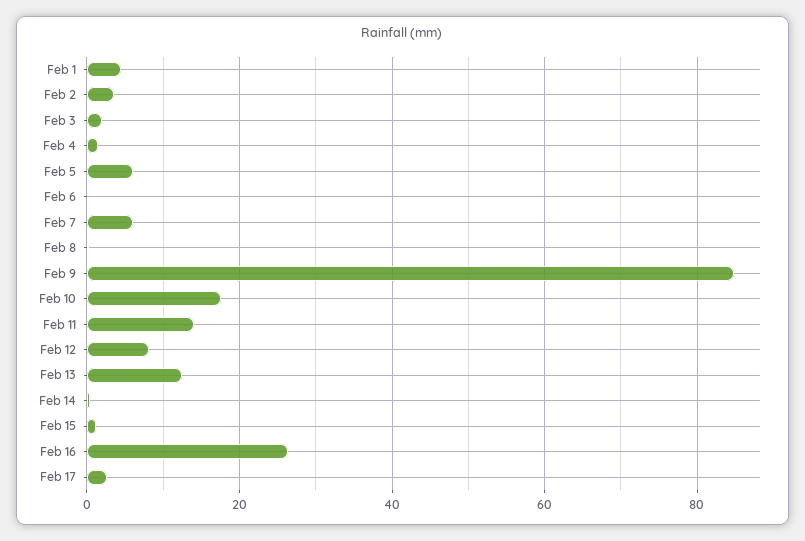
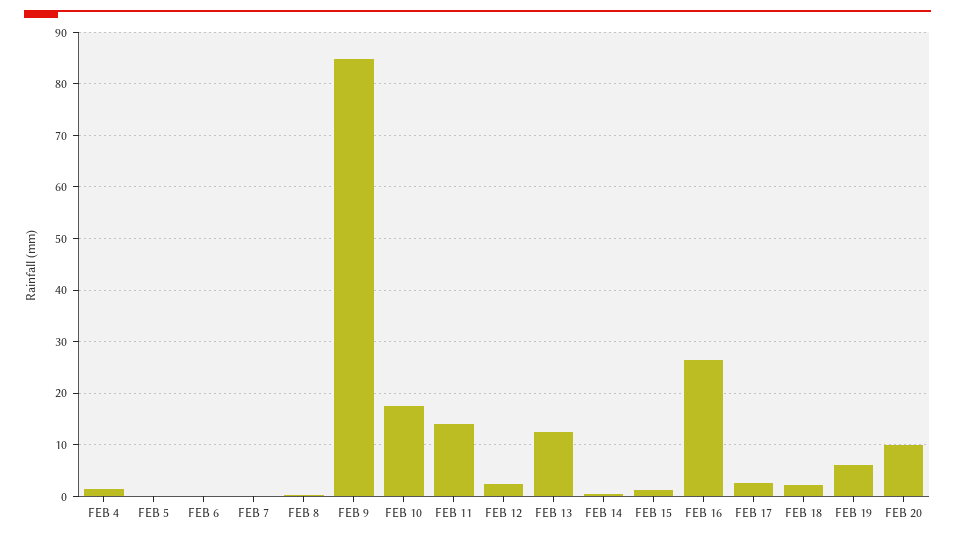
Feb 1: 4 -> none
Feb 2: 4 -> none
Feb 3: 2 -> none
Feb 5: 6 -> 0
Feb 7: 6 -> 0
Feb 12: 8 -> 2
FEB 18: none -> 2
FEB 19: none -> 6
FEB 20: none -> 10

